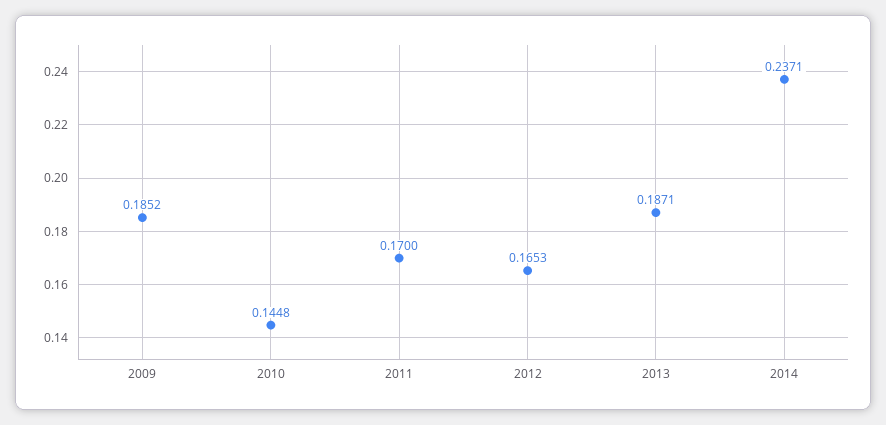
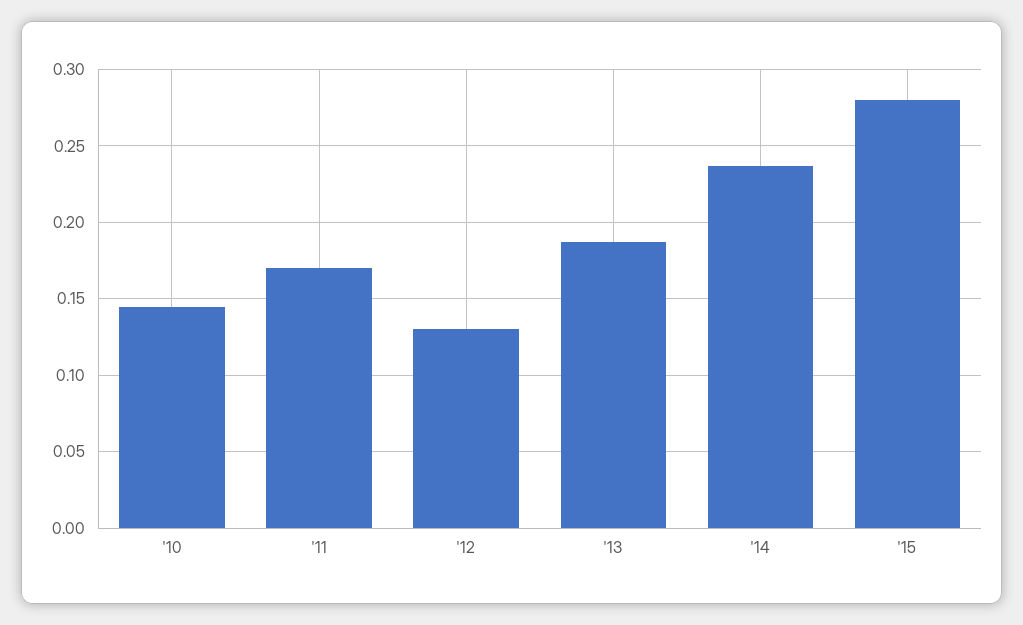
2009: 0.1852 -> none
2012: 0.1653 -> 0.13
'15: none -> 0.28

